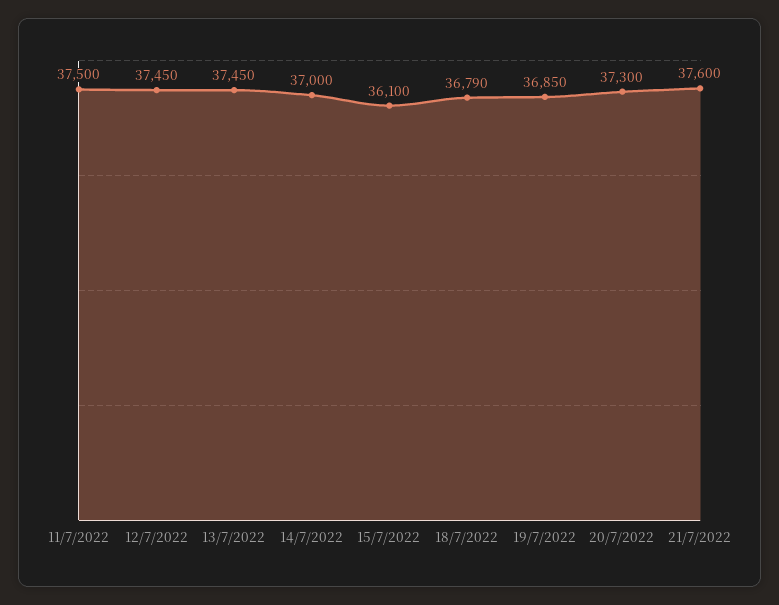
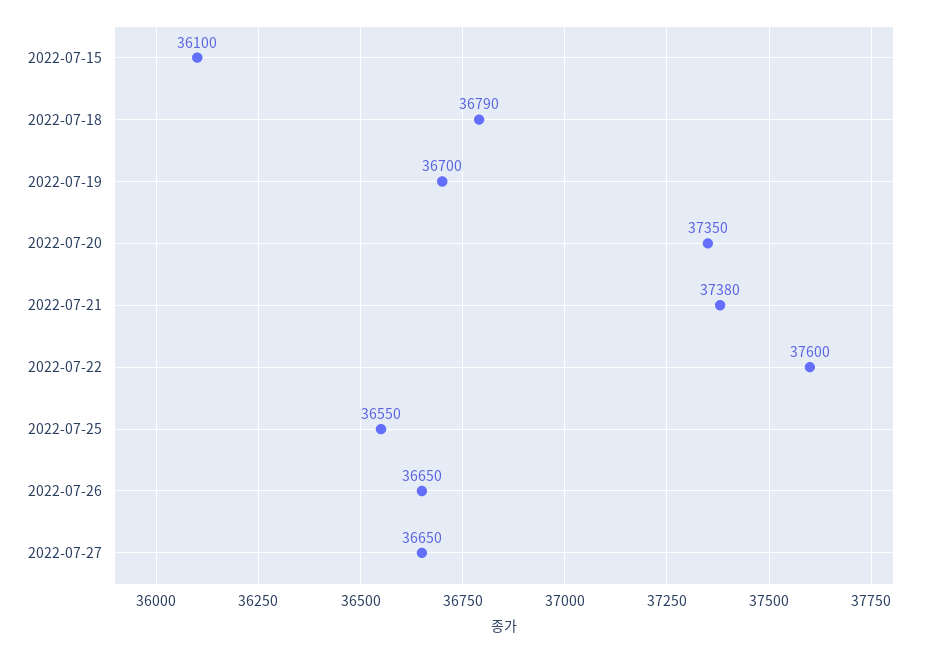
11/7/2022: 37500 -> none
12/7/2022: 37450 -> none
13/7/2022: 37450 -> none
14/7/2022: 37000 -> none
19/7/2022: 36850 -> 36700
20/7/2022: 37300 -> 37350
21/7/2022: 37600 -> 37380
2022-07-22: none -> 37600
2022-07-25: none -> 36550
2022-07-26: none -> 36650
2022-07-27: none -> 36650

